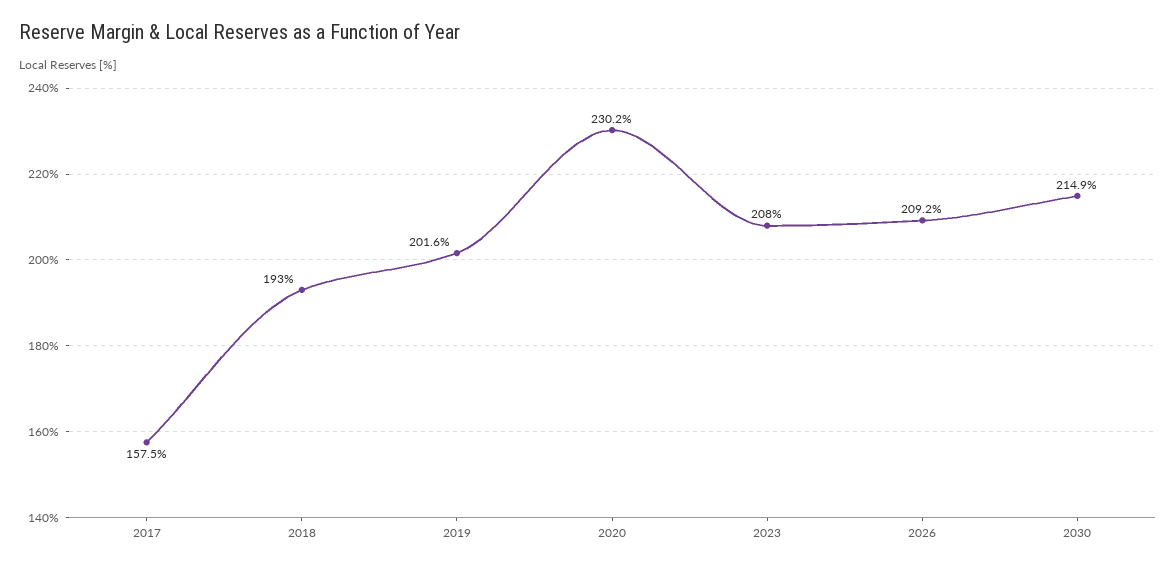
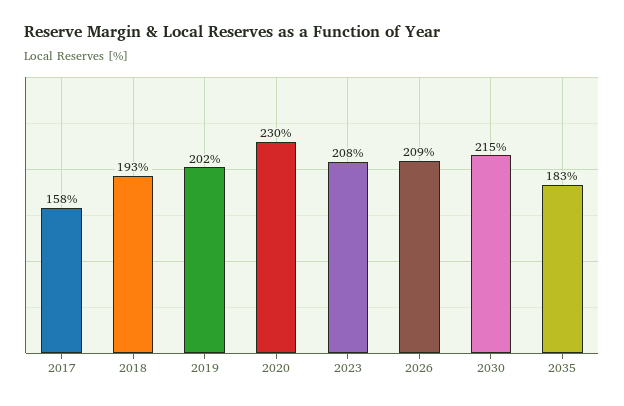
2035: none -> 183

